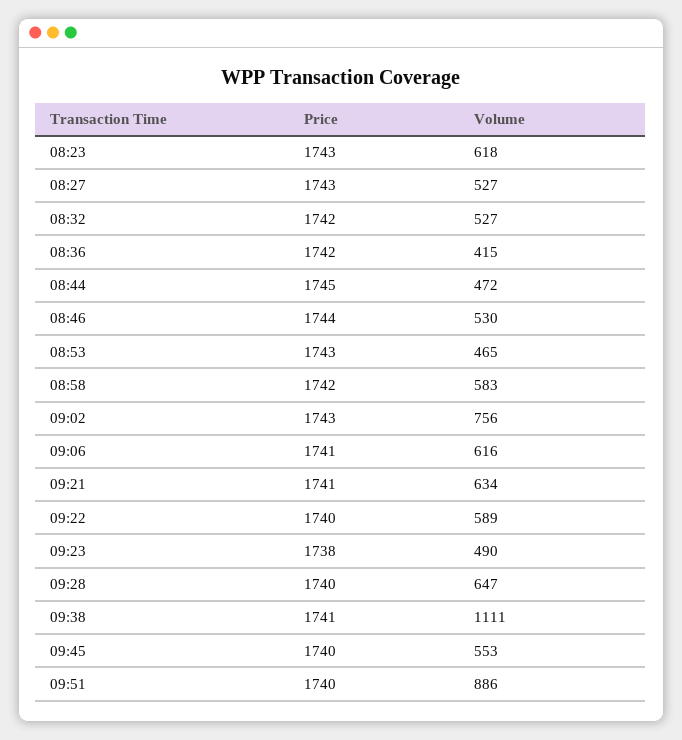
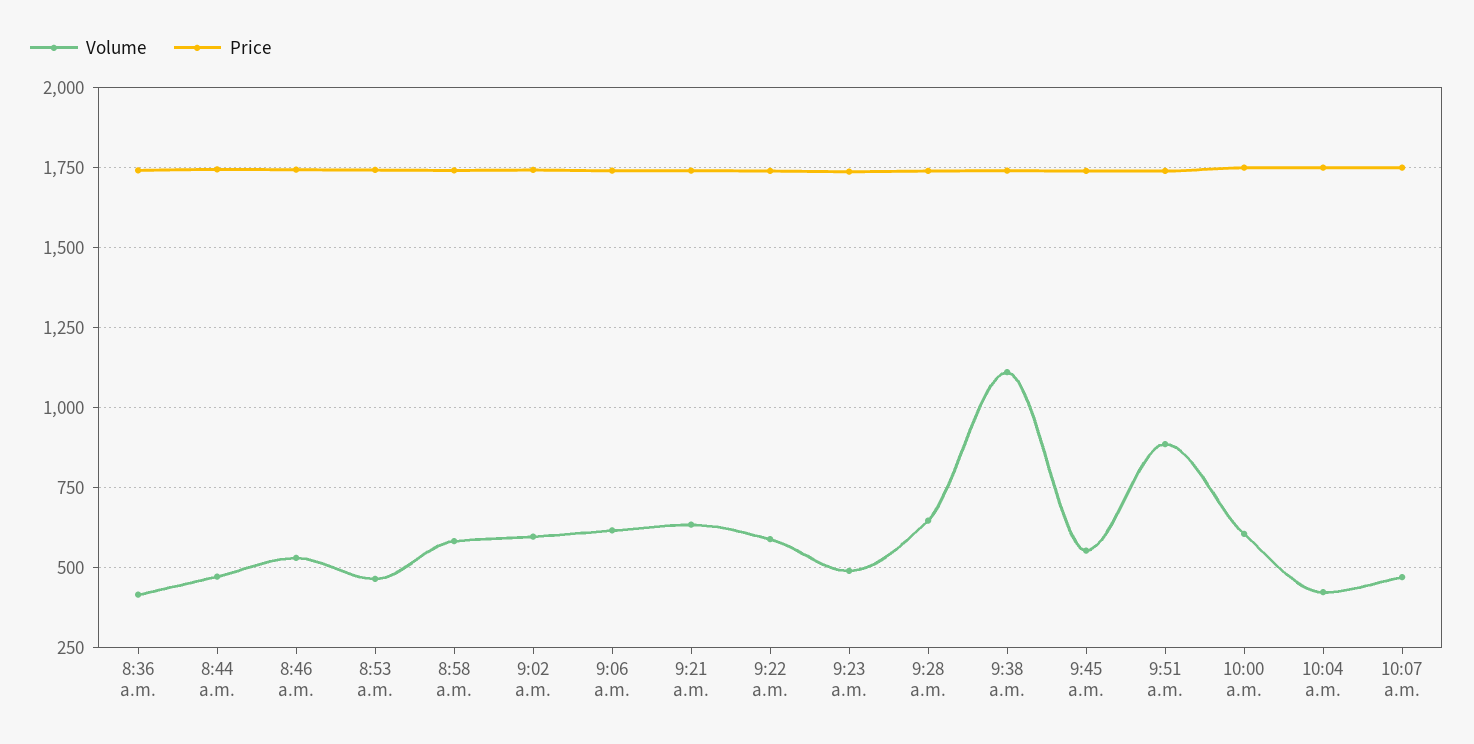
Price, 08:23: 1743 -> none
Volume, 08:23: 618 -> none
Price, 08:27: 1743 -> none
Volume, 08:27: 527 -> none
Price, 08:32: 1742 -> none
Volume, 08:32: 527 -> none
Volume, 09:02: 756 -> 600
Volume, 10:00 a.m.: none -> 600
Price, 10:00 a.m.: none -> 1750
Volume, 10:04 a.m.: none -> 425
Price, 10:04 a.m.: none -> 1750
Volume, 10:07 a.m.: none -> 475
Price, 10:07 a.m.: none -> 1750

